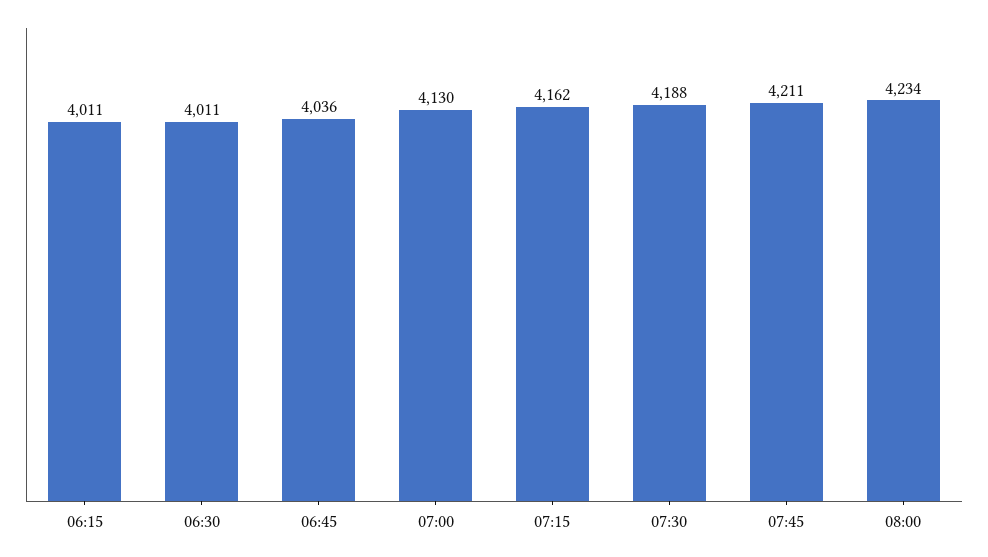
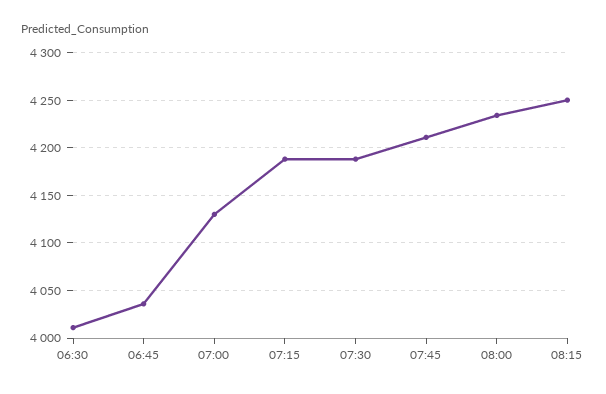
06:15: 4011 -> none
07:15: 4162 -> 4190
08:15: none -> 4250

